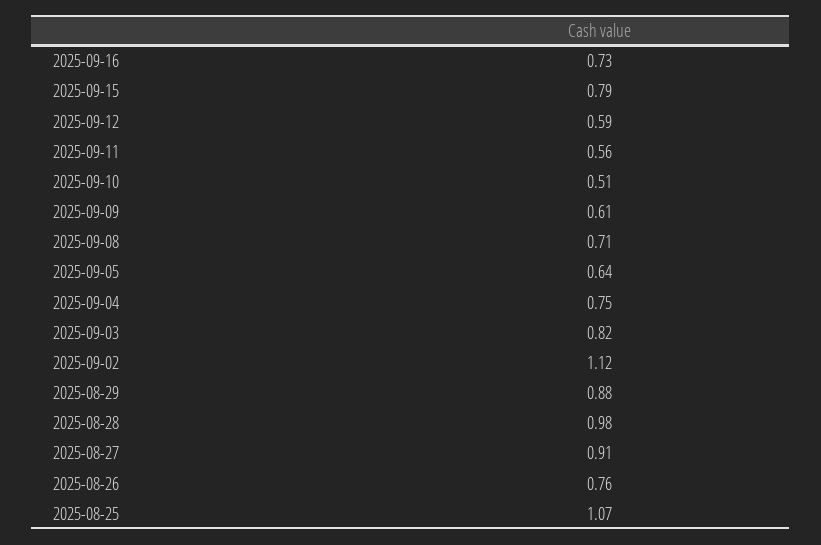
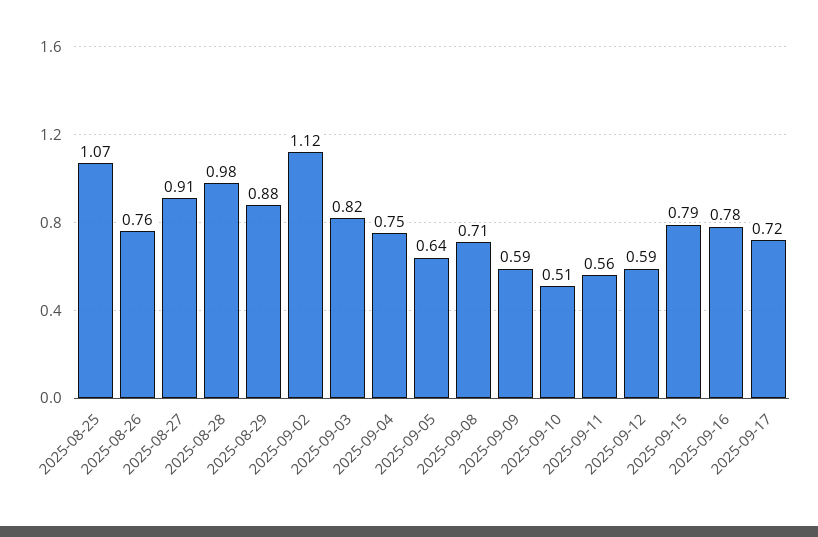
2025-09-16: 0.73 -> 0.78
2025-09-09: 0.61 -> 0.59
2025-09-17: none -> 0.72

